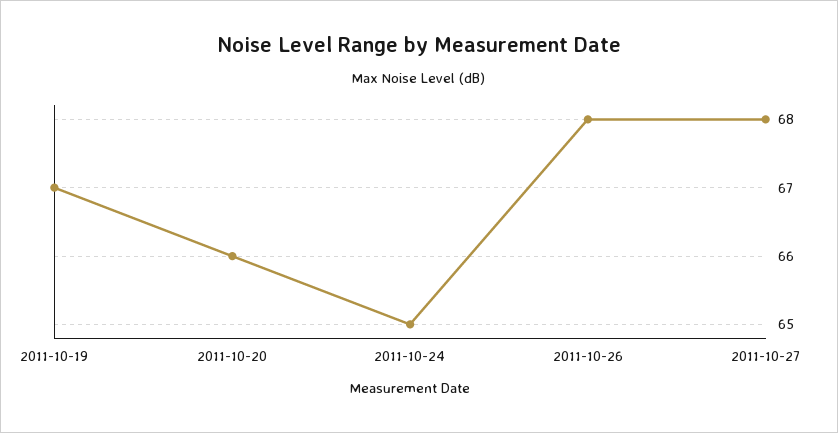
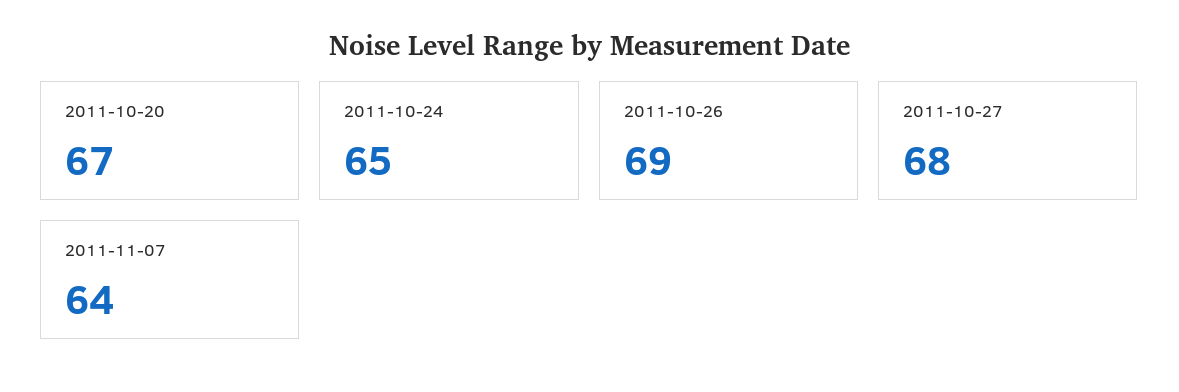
2011-10-19: 67 -> none
2011-10-20: 66 -> 67
2011-10-26: 68 -> 69
2011-11-07: none -> 64

